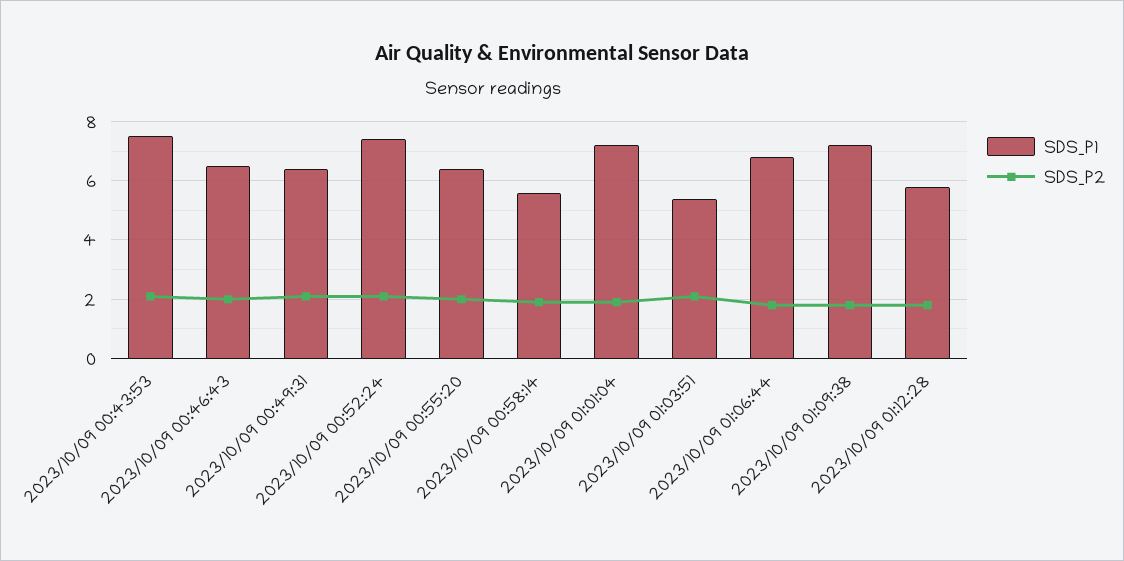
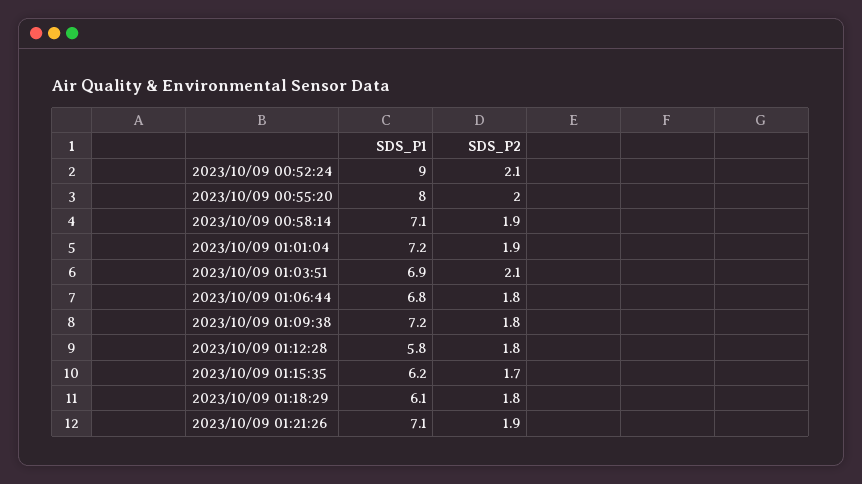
SDS_P1, 2023/10/09 00:43:53: 7.5 -> none
SDS_P2, 2023/10/09 00:43:53: 2 -> none
SDS_P1, 2023/10/09 00:46:43: 6.5 -> none
SDS_P2, 2023/10/09 00:46:43: 2 -> none
SDS_P1, 2023/10/09 00:49:31: 6.5 -> none
SDS_P2, 2023/10/09 00:49:31: 2 -> none
SDS_P1, 2023/10/09 00:52:24: 7.5 -> 9
SDS_P1, 2023/10/09 00:55:20: 6.5 -> 8
SDS_P1, 2023/10/09 00:58:14: 5.5 -> 7.1
SDS_P1, 2023/10/09 01:03:51: 5.5 -> 6.9
SDS_P1, 2023/10/09 01:15:35: none -> 6.2
SDS_P2, 2023/10/09 01:15:35: none -> 1.7
SDS_P1, 2023/10/09 01:18:29: none -> 6.1
SDS_P2, 2023/10/09 01:18:29: none -> 1.8
SDS_P1, 2023/10/09 01:21:26: none -> 7.1
SDS_P2, 2023/10/09 01:21:26: none -> 1.9

